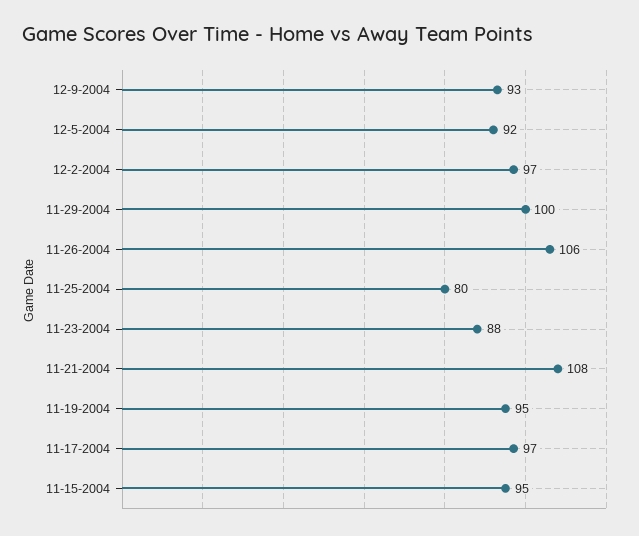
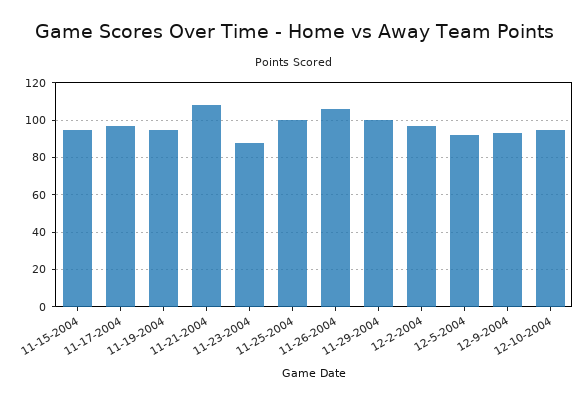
11-25-2004: 80 -> 100
12-10-2004: none -> 95

